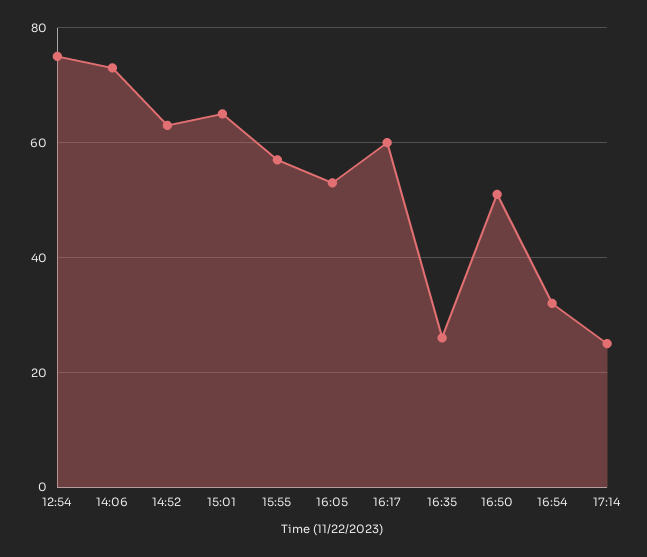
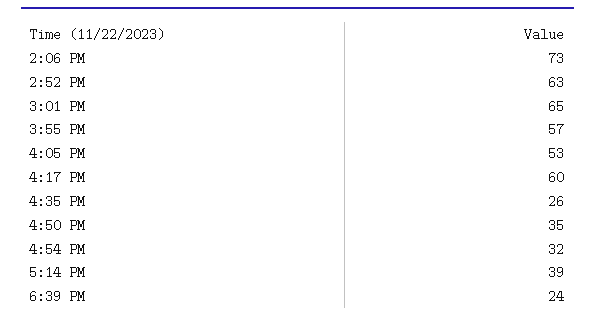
12:54: 75 -> none
16:50: 50 -> 35
17:14: 25 -> 39
6:39 PM: none -> 24

